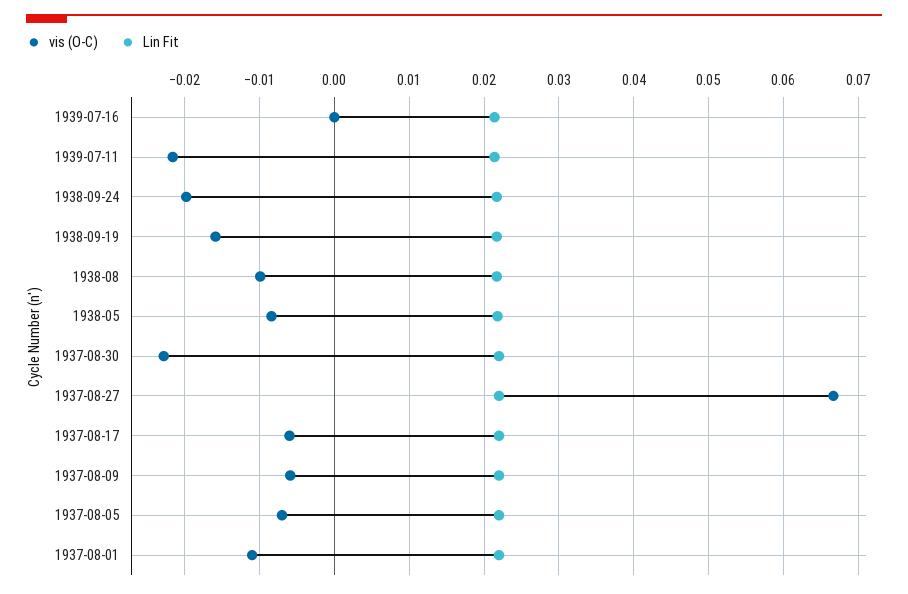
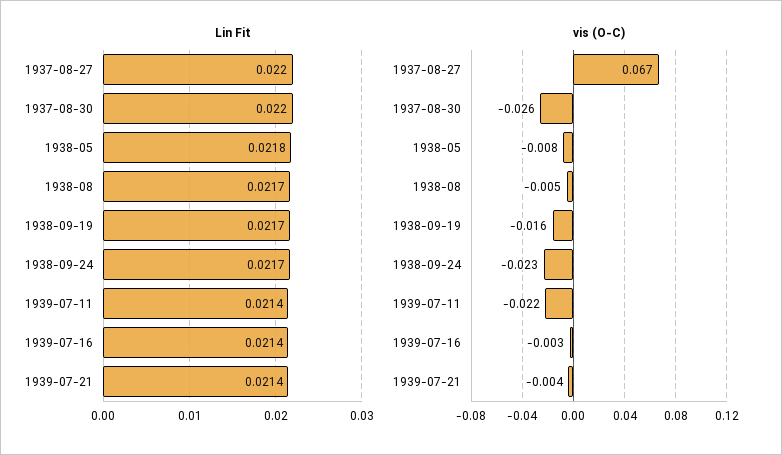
vis (O-C), 1939-07-16: 0 -> -0.003
vis (O-C), 1938-09-24: -0.02 -> -0.023
vis (O-C), 1938-08: -0.01 -> -0.005
vis (O-C), 1937-08-30: -0.023 -> -0.026
vis (O-C), 1937-08-17: -0.006 -> none
Lin Fit, 1937-08-17: 0.022 -> none
vis (O-C), 1937-08-09: -0.006 -> none
Lin Fit, 1937-08-09: 0.022 -> none
vis (O-C), 1937-08-05: -0.007 -> none
Lin Fit, 1937-08-05: 0.022 -> none
vis (O-C), 1937-08-01: -0.011 -> none
Lin Fit, 1937-08-01: 0.022 -> none
Lin Fit, 1939-07-21: none -> 0.0214
vis (O-C), 1939-07-21: none -> -0.004

